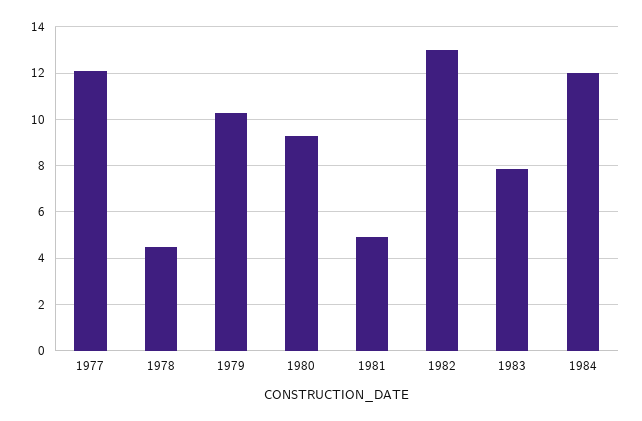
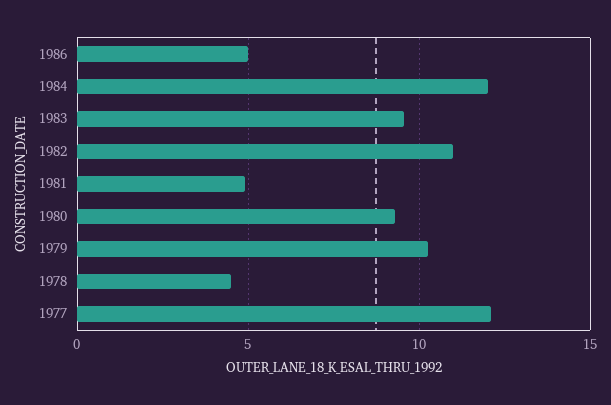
1982: 13 -> 11
1983: 8 -> 9.5
1986: none -> 5

